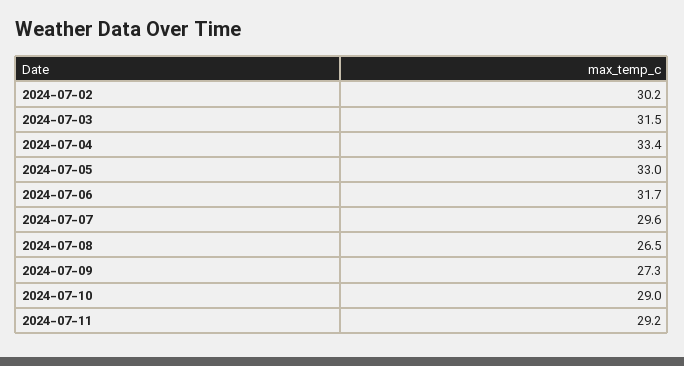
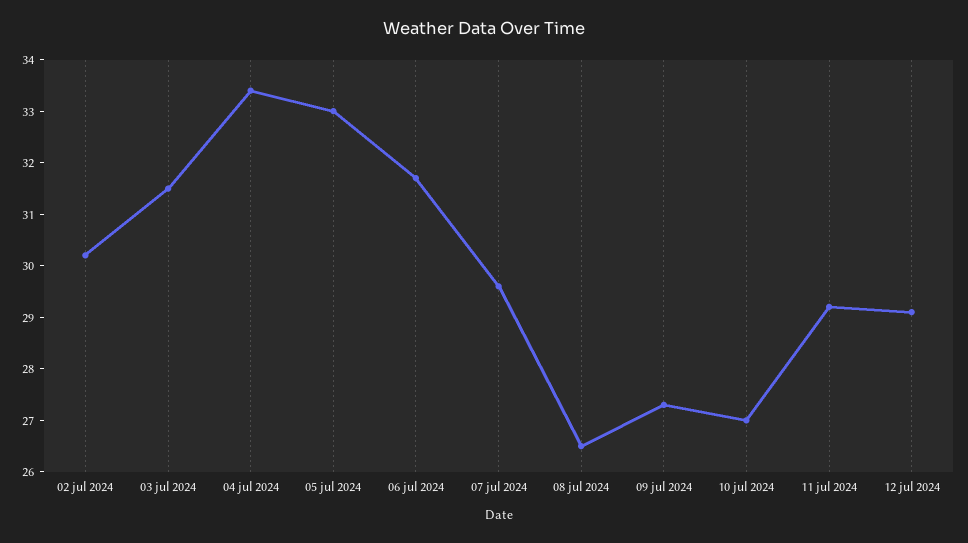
2024-07-10: 29 -> 27
12 jul 2024: none -> 29

